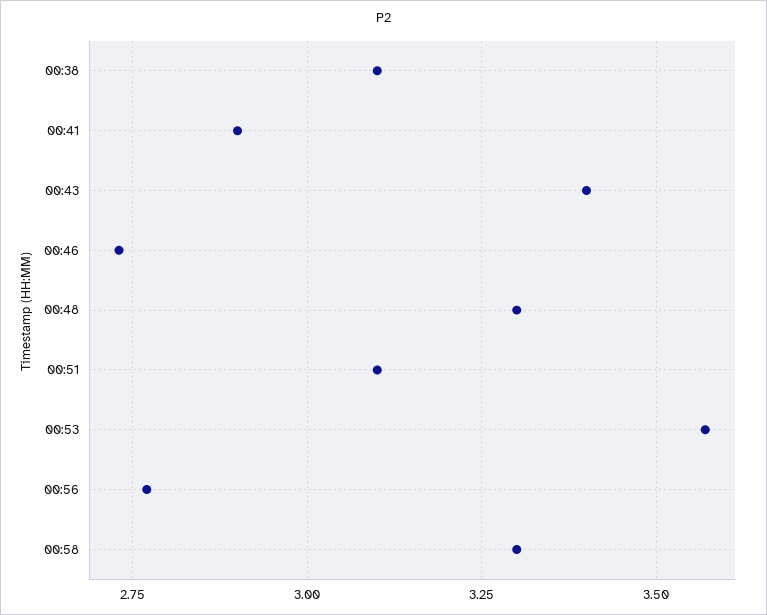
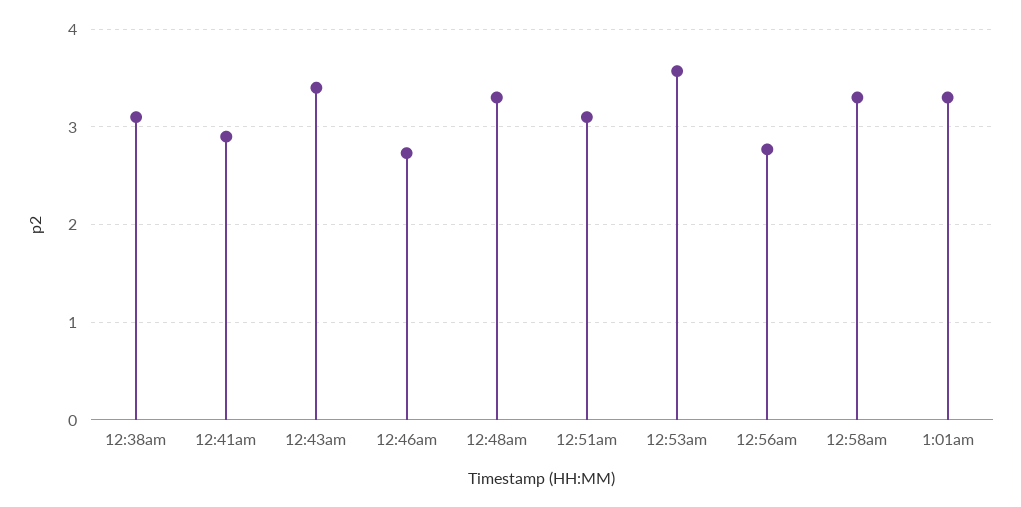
1:01am: none -> 3.3

